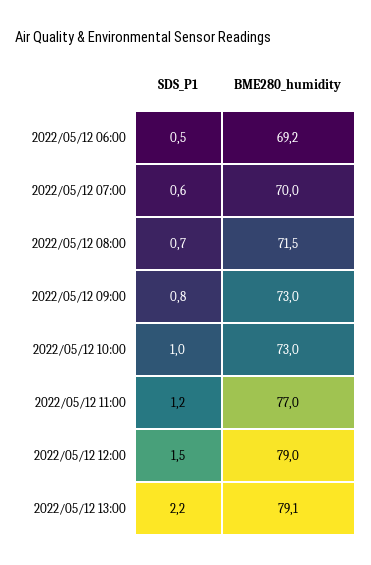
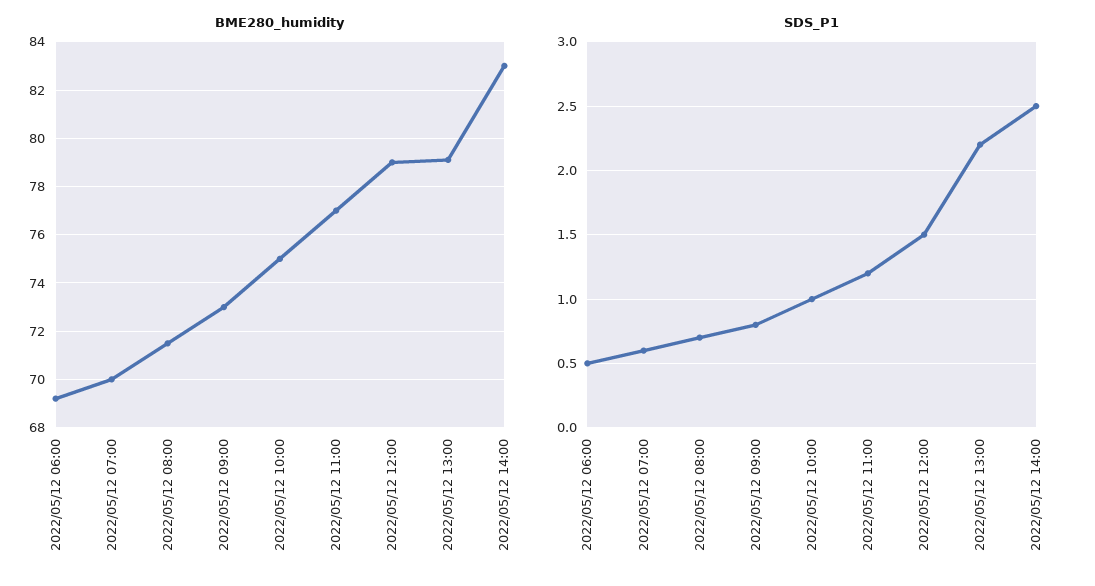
BME280_humidity, 2022/05/12 10:00: 73 -> 75
BME280_humidity, 2022/05/12 14:00: none -> 83
SDS_P1, 2022/05/12 14:00: none -> 2.5

